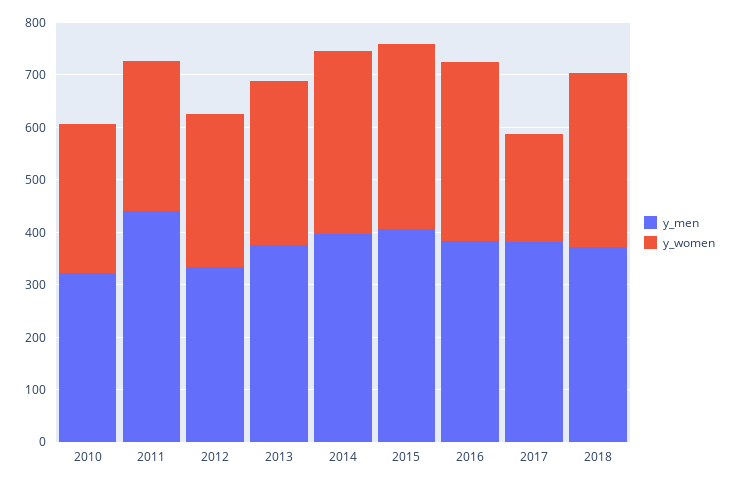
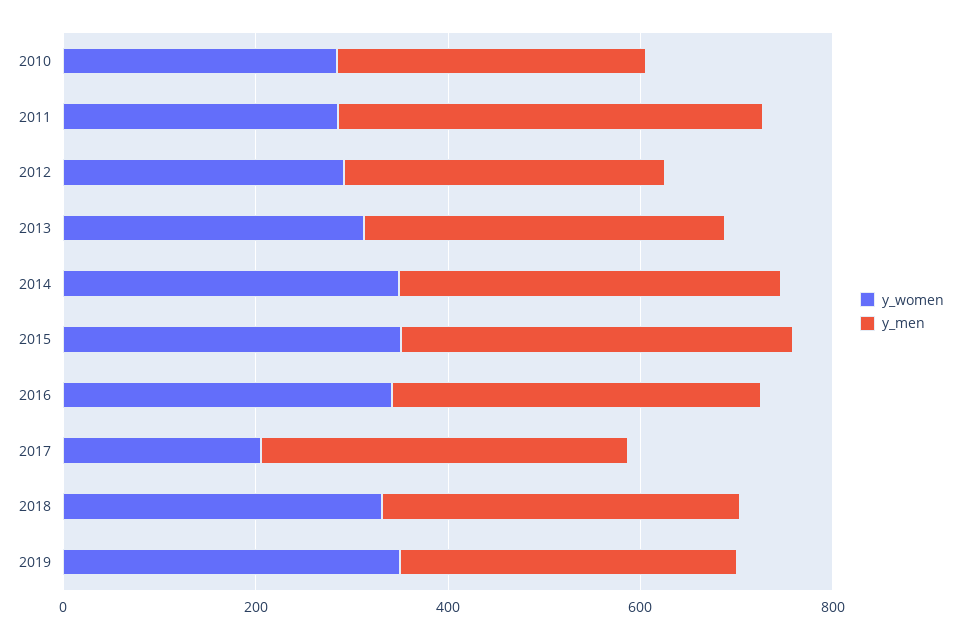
y_women, 2019: none -> 350
y_men, 2019: none -> 350

